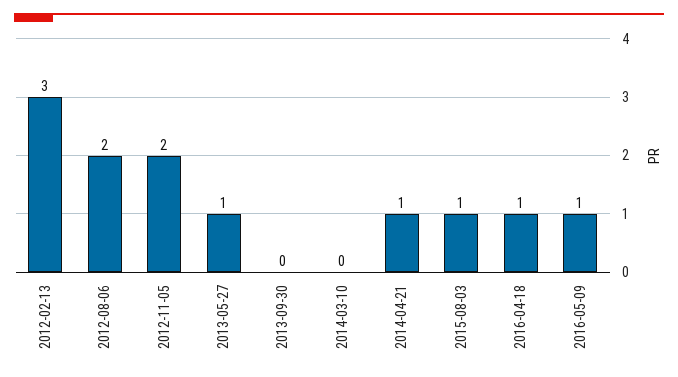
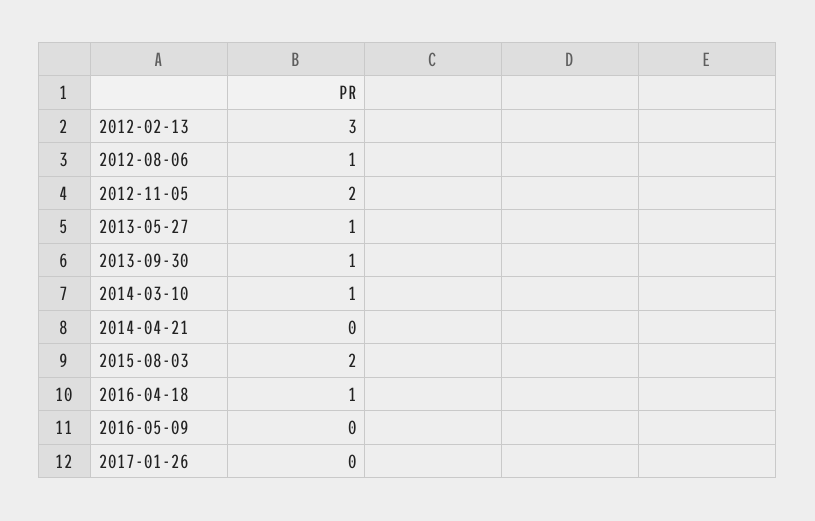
2012-08-06: 2 -> 1
2013-09-30: 0 -> 1
2014-03-10: 0 -> 1
2014-04-21: 1 -> 0
2015-08-03: 1 -> 2
2016-05-09: 1 -> 0
2017-01-26: none -> 0

